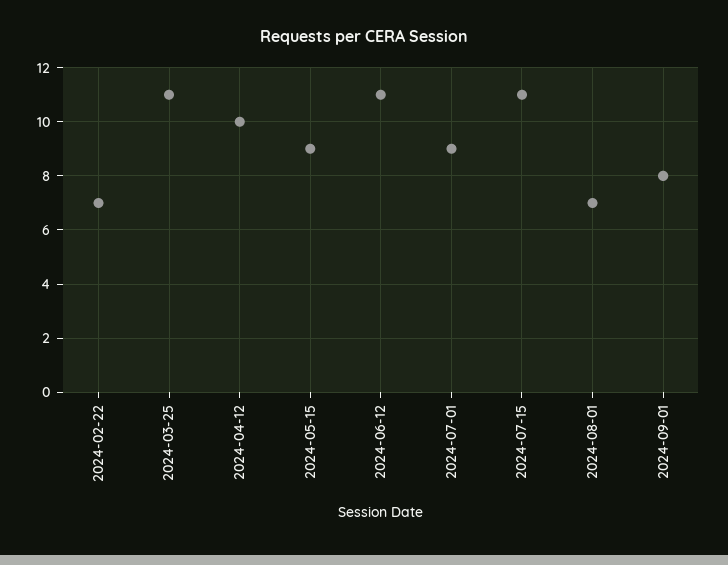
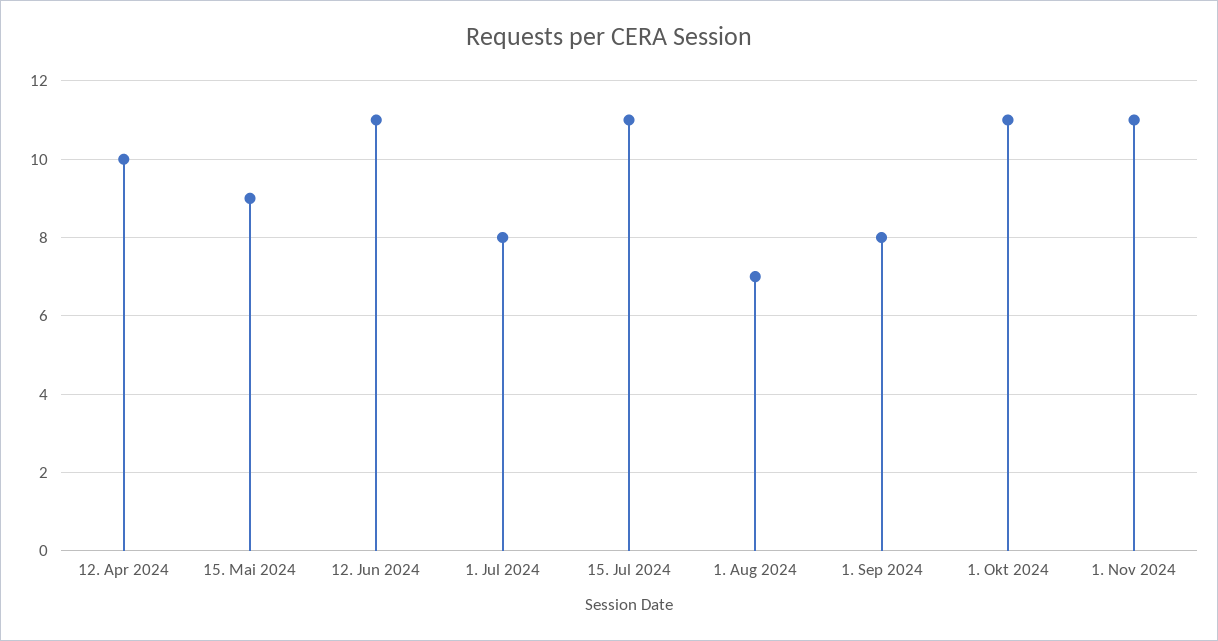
2024-02-22: 7 -> none
2024-03-25: 11 -> none
2024-07-01: 9 -> 8
1. Okt 2024: none -> 11
1. Nov 2024: none -> 11

